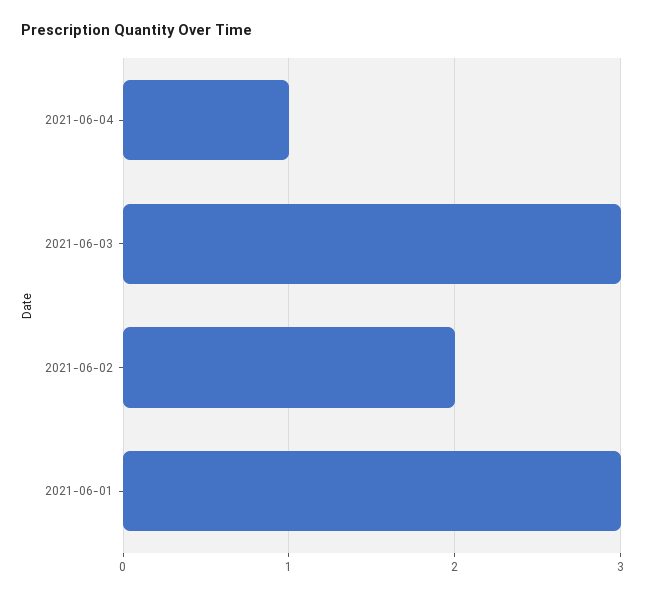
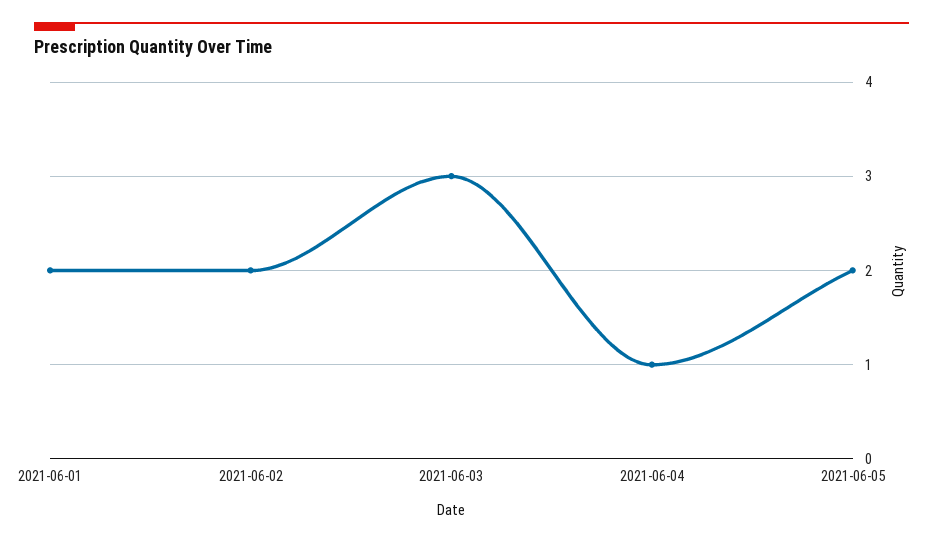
2021-06-01: 3 -> 2
2021-06-05: none -> 2

